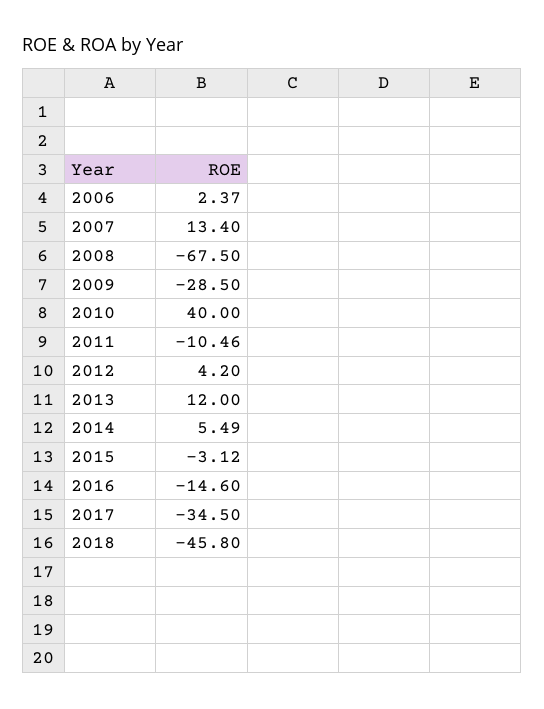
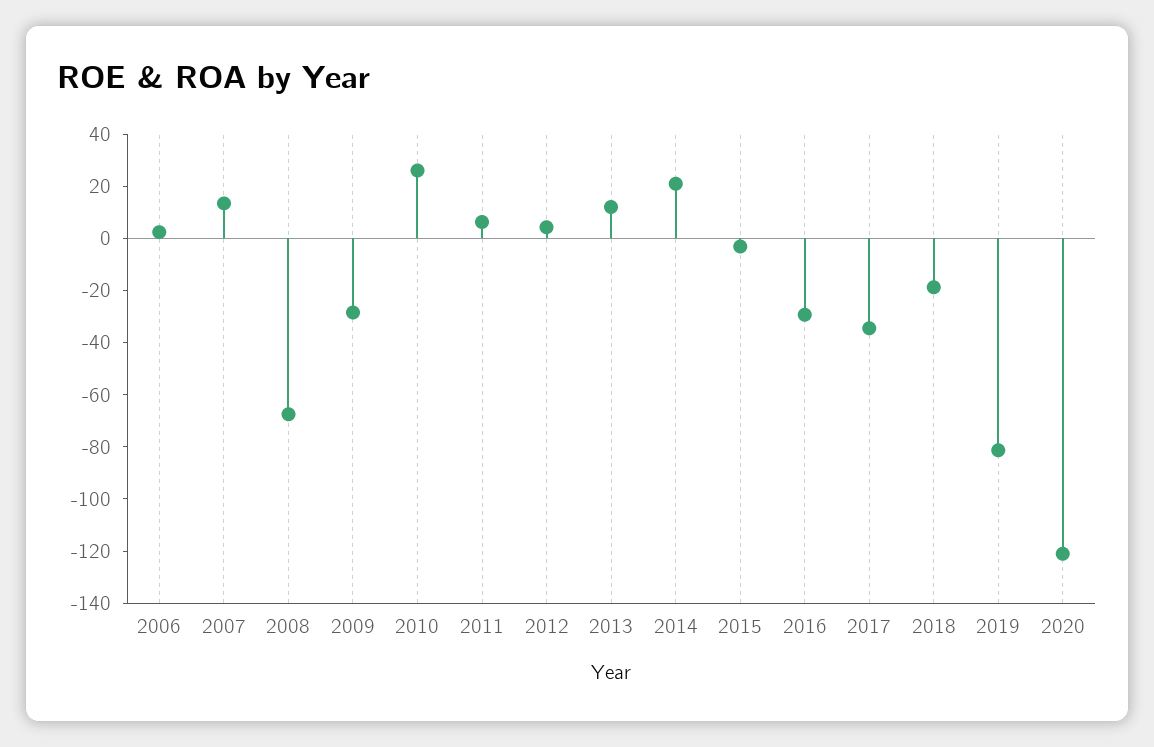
2010: 40 -> 25
2011: -10.46 -> 5
2014: 5.49 -> 20
2016: -14.6 -> -30
2018: -45.8 -> -20
2019: none -> -80
2020: none -> -120

